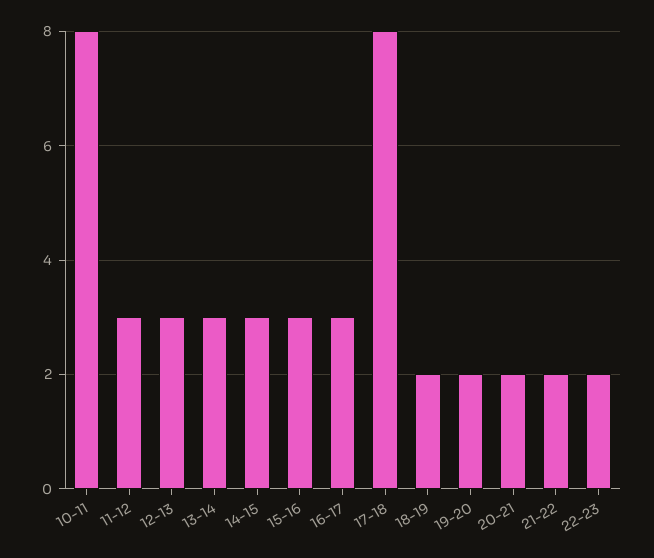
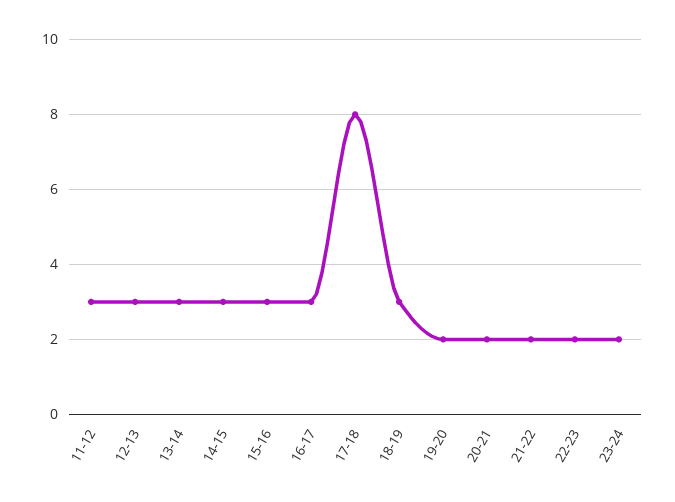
10-11: 8 -> none
18-19: 2 -> 3
23-24: none -> 2

